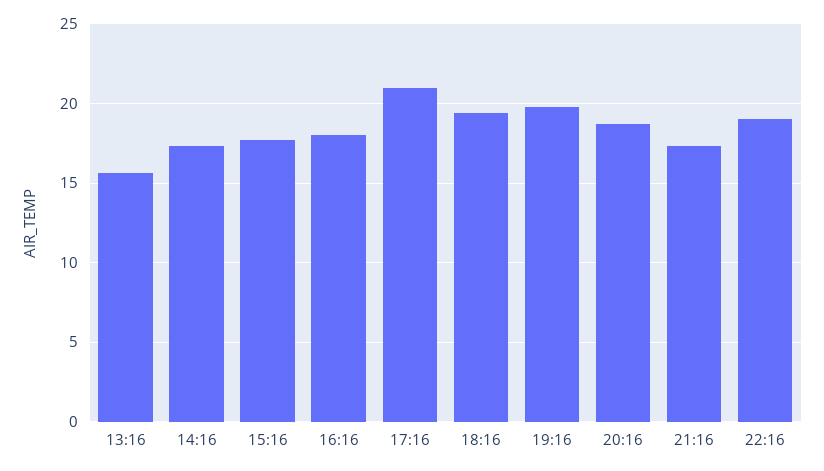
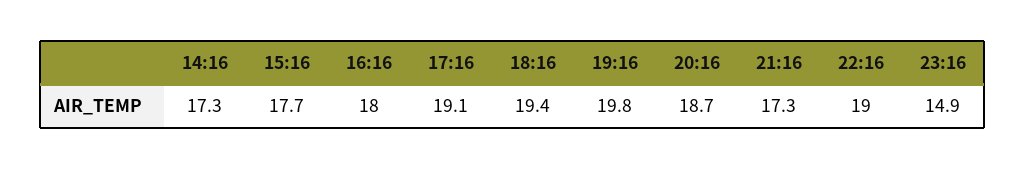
13:16: 15.5 -> none
17:16: 21 -> 19.1
23:16: none -> 14.9

